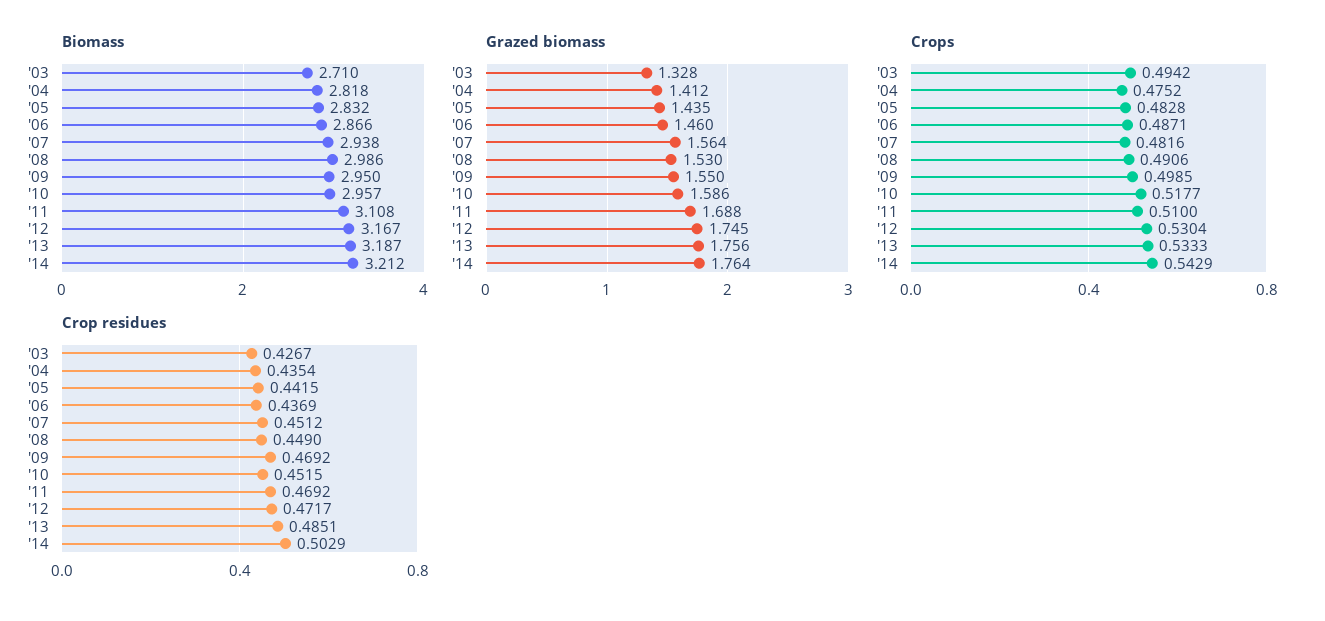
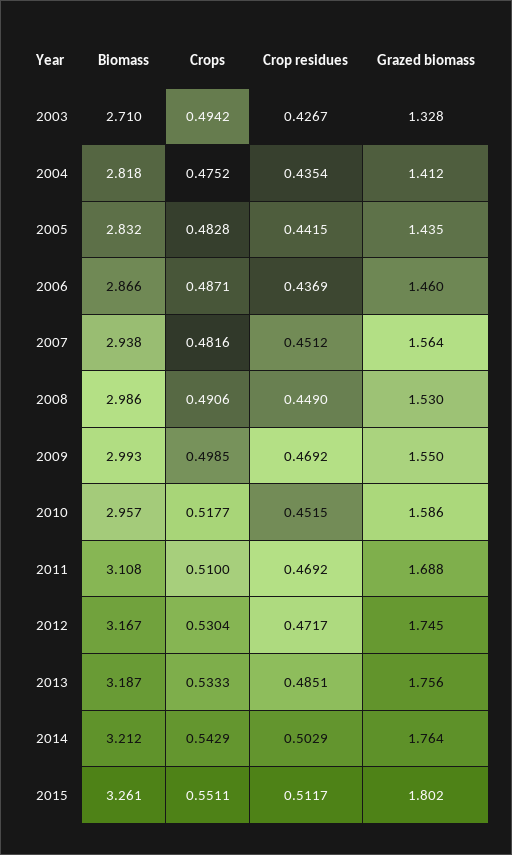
Biomass, '09: 2.95 -> 2.993
Biomass, 2015: none -> 3.261
Crops, 2015: none -> 0.5511
Crop residues, 2015: none -> 0.5117
Grazed biomass, 2015: none -> 1.802

